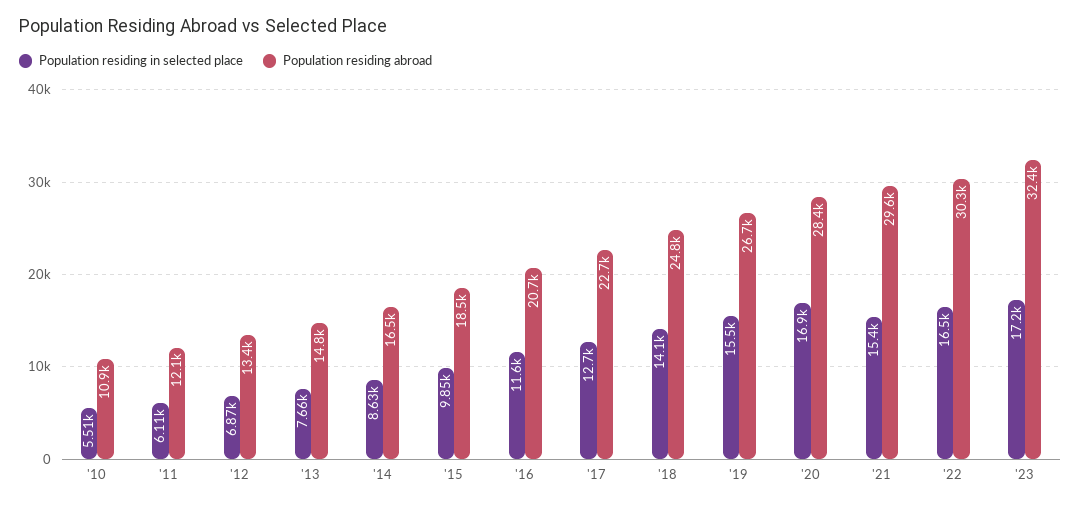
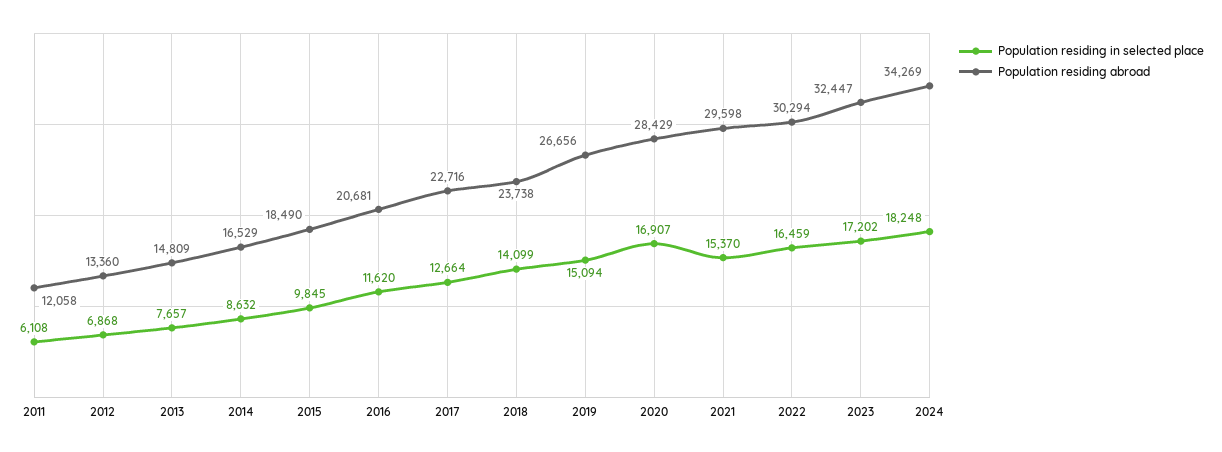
Population residing in selected place, '10: 5510 -> none
Population residing abroad, '10: 10900 -> none
Population residing abroad, '18: 24800 -> 23738
Population residing in selected place, '19: 15500 -> 15094
Population residing in selected place, 2024: none -> 18248
Population residing abroad, 2024: none -> 34269

